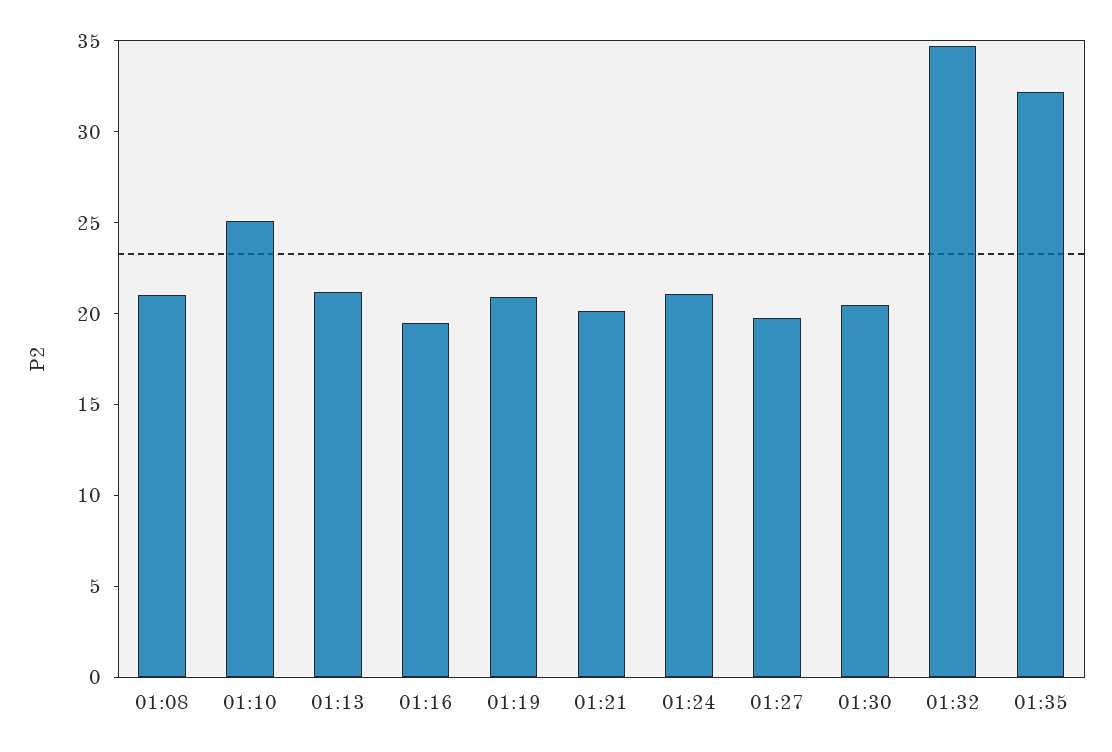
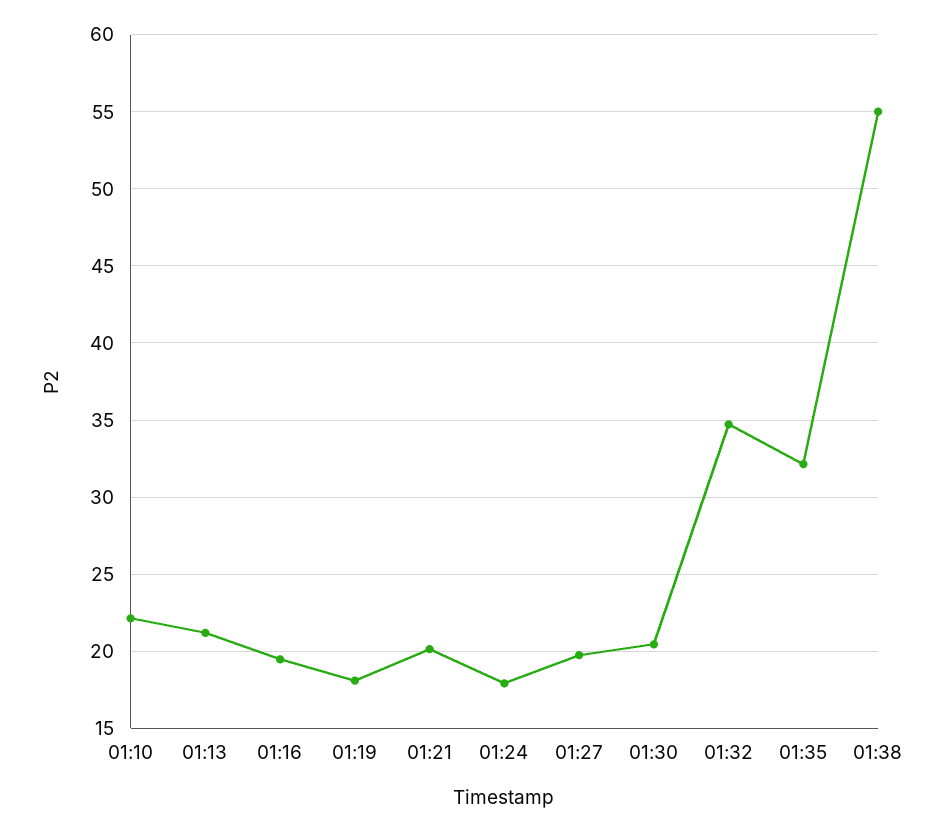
01:08: 21 -> none
01:10: 25 -> 22
01:19: 21 -> 18
01:24: 21 -> 18
01:38: none -> 55

